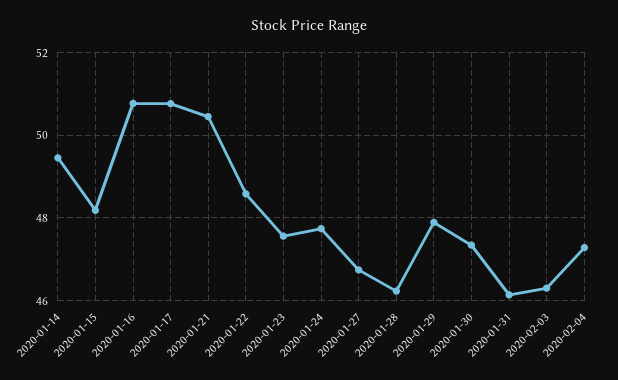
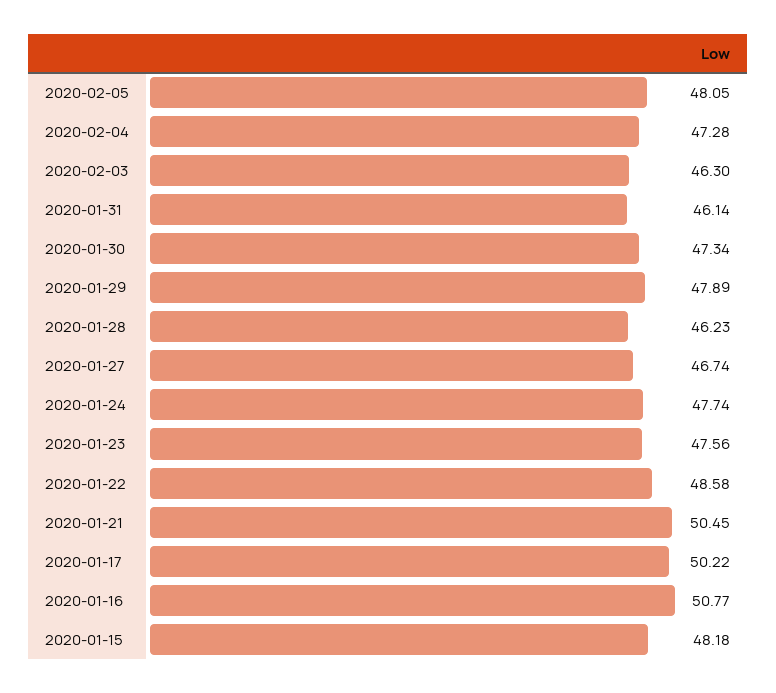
2020-01-14: 49.4 -> none
2020-01-17: 50.8 -> 50.22
2020-02-05: none -> 48.05

